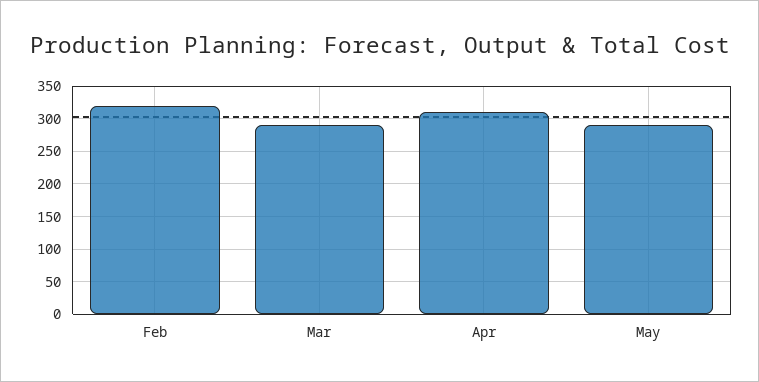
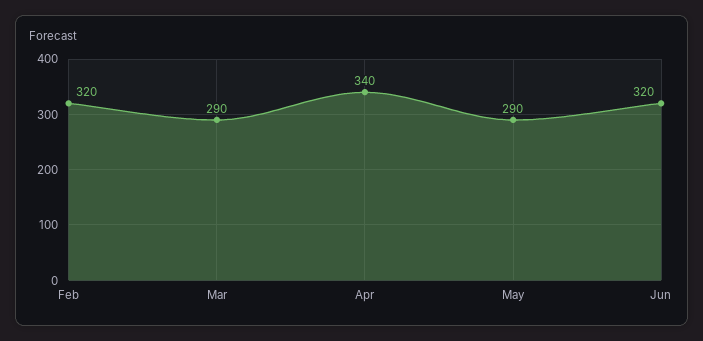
Apr: 310 -> 340
Jun: none -> 320

